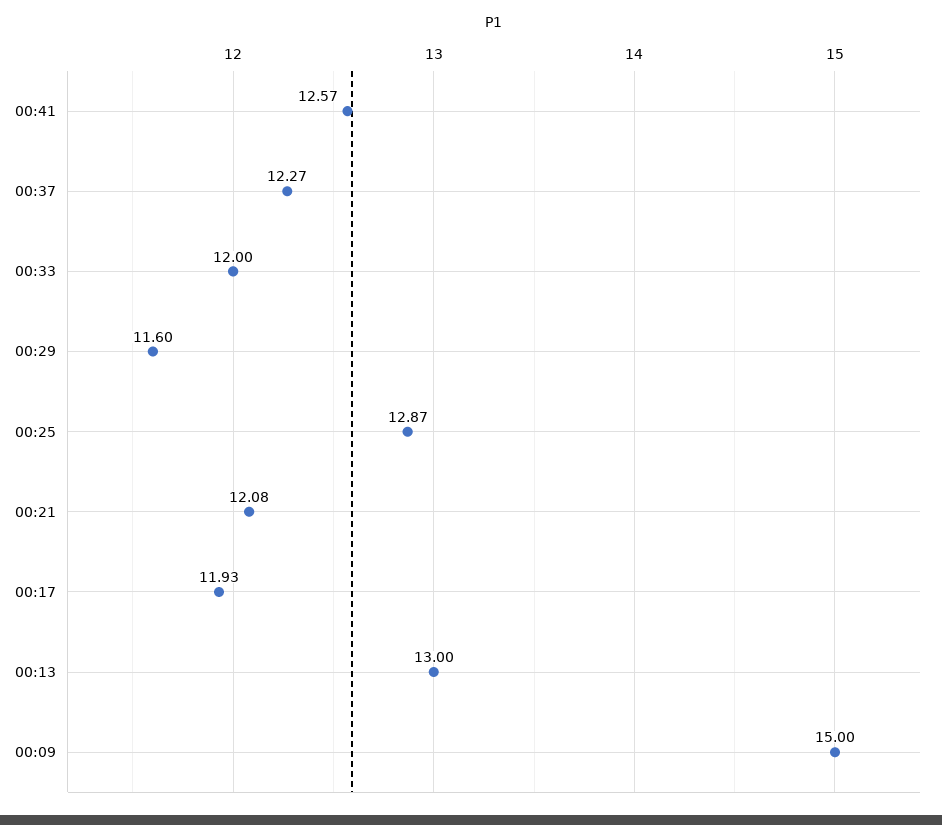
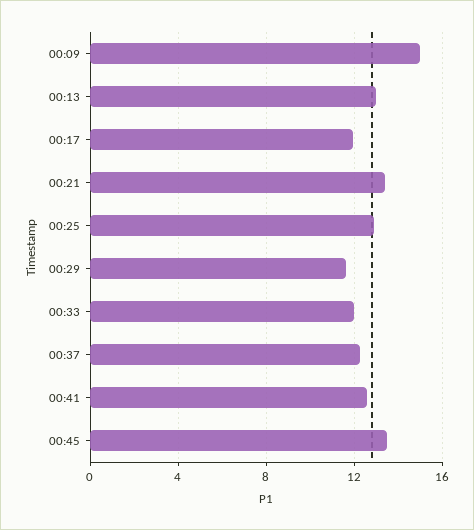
00:21: 12.08 -> 13.5
00:45: none -> 13.5

